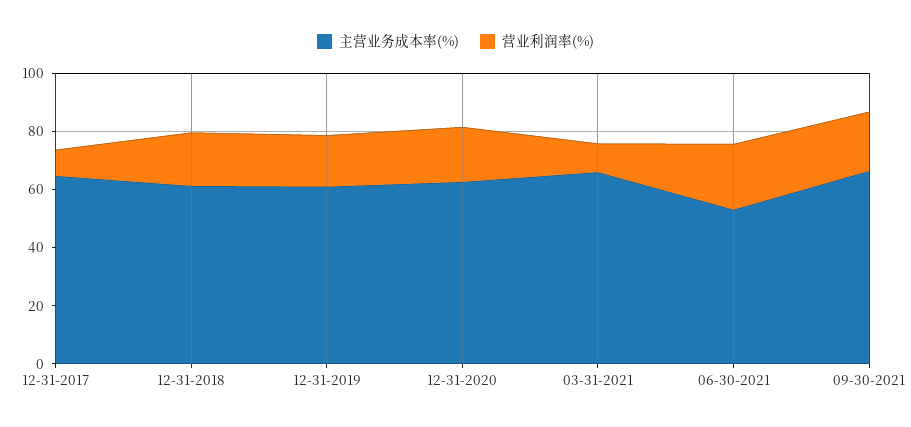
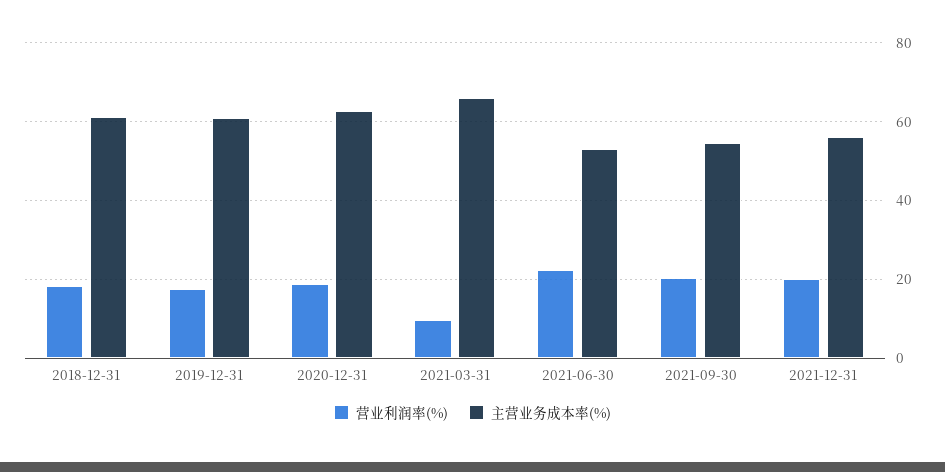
主营业务成本率(%), 12-31-2017: 65 -> none
营业利润率(%), 12-31-2017: 10 -> none
主营业务成本率(%), 09-30-2021: 65 -> 54
营业利润率(%), 2021-12-31: none -> 20
主营业务成本率(%), 2021-12-31: none -> 56

